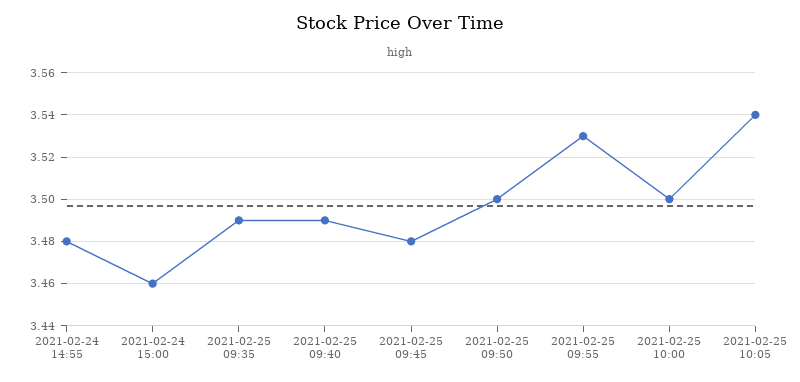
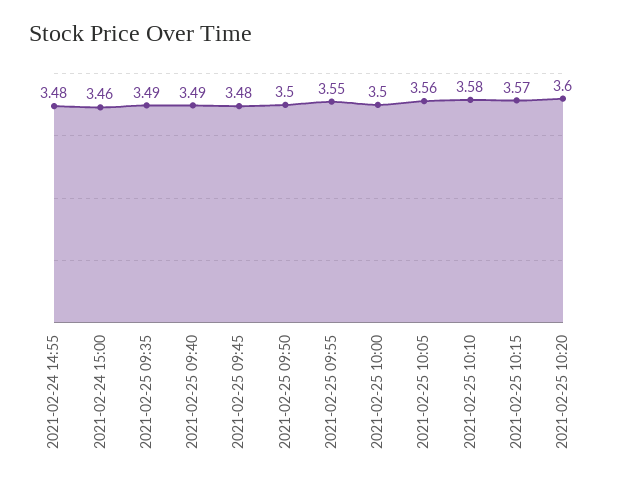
2021-02-25 09:55: 3.53 -> 3.55
2021-02-25 10:05: 3.54 -> 3.56
2021-02-25 10:10: none -> 3.58
2021-02-25 10:15: none -> 3.57
2021-02-25 10:20: none -> 3.6

